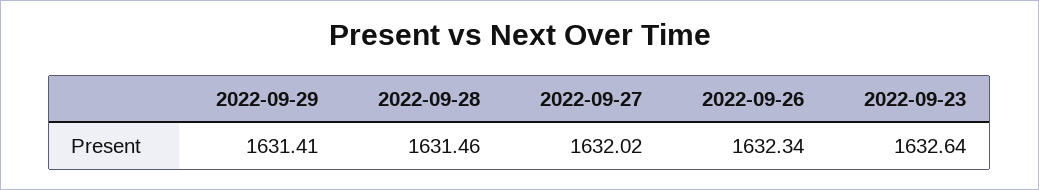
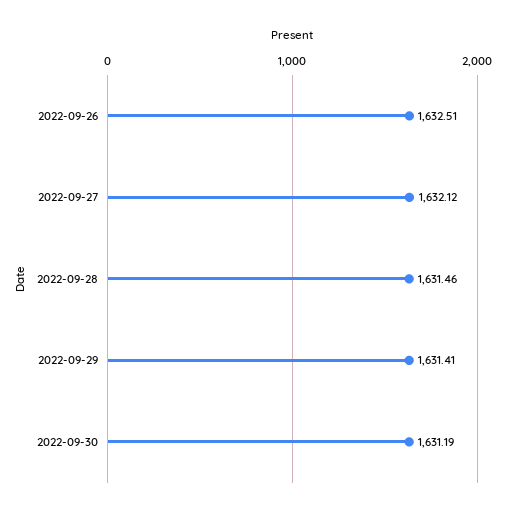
2022-09-27: 1632.02 -> 1632.12
2022-09-26: 1632.34 -> 1632.51
2022-09-23: 1632.64 -> none
2022-09-30: none -> 1631.19

